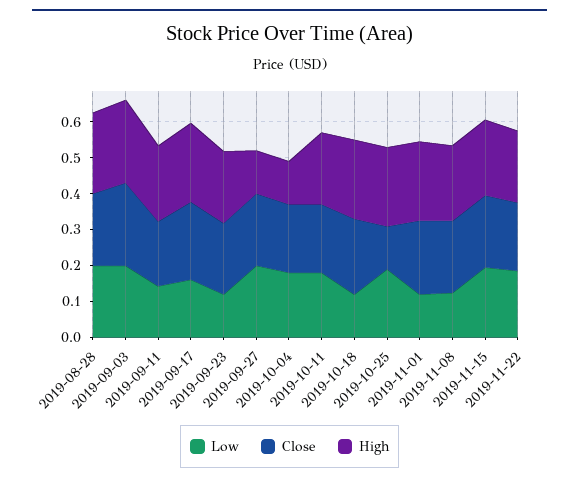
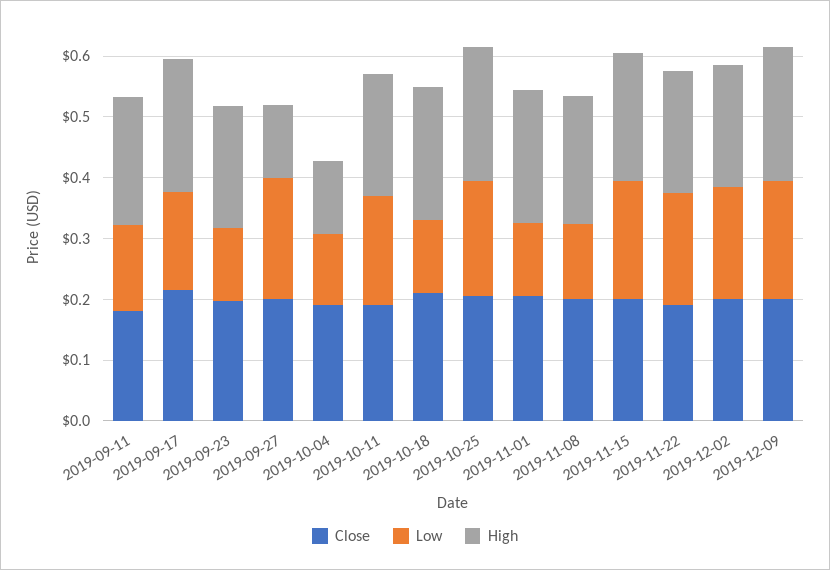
Low, 2019-08-28: 0.2 -> none
Close, 2019-08-28: 0.2 -> none
High, 2019-08-28: 0.225 -> none
Low, 2019-09-03: 0.2 -> none
Close, 2019-09-03: 0.225 -> none
High, 2019-09-03: 0.225 -> none
Low, 2019-10-04: 0.175 -> 0.12
Close, 2019-10-25: 0.125 -> 0.2
Close, 2019-12-02: none -> 0.2
Low, 2019-12-02: none -> 0.18
High, 2019-12-02: none -> 0.2
Close, 2019-12-09: none -> 0.2
Low, 2019-12-09: none -> 0.2
High, 2019-12-09: none -> 0.22

